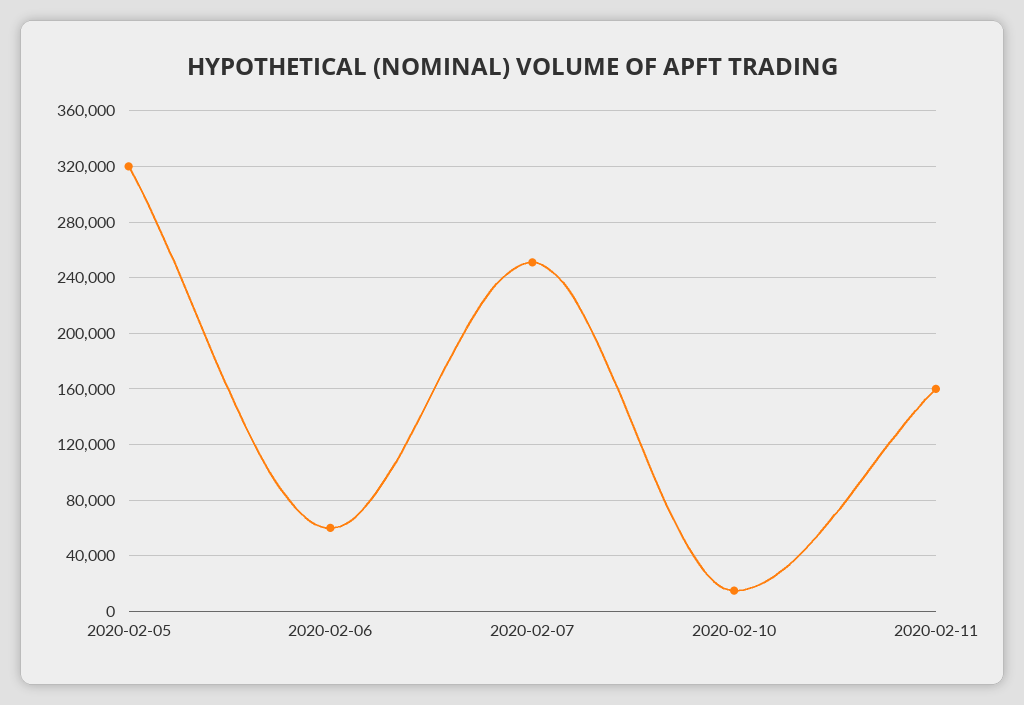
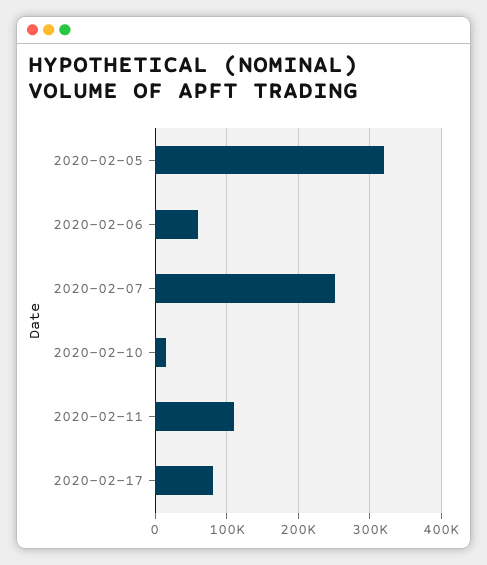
2020-02-11: 160000 -> 110000
2020-02-17: none -> 80000

